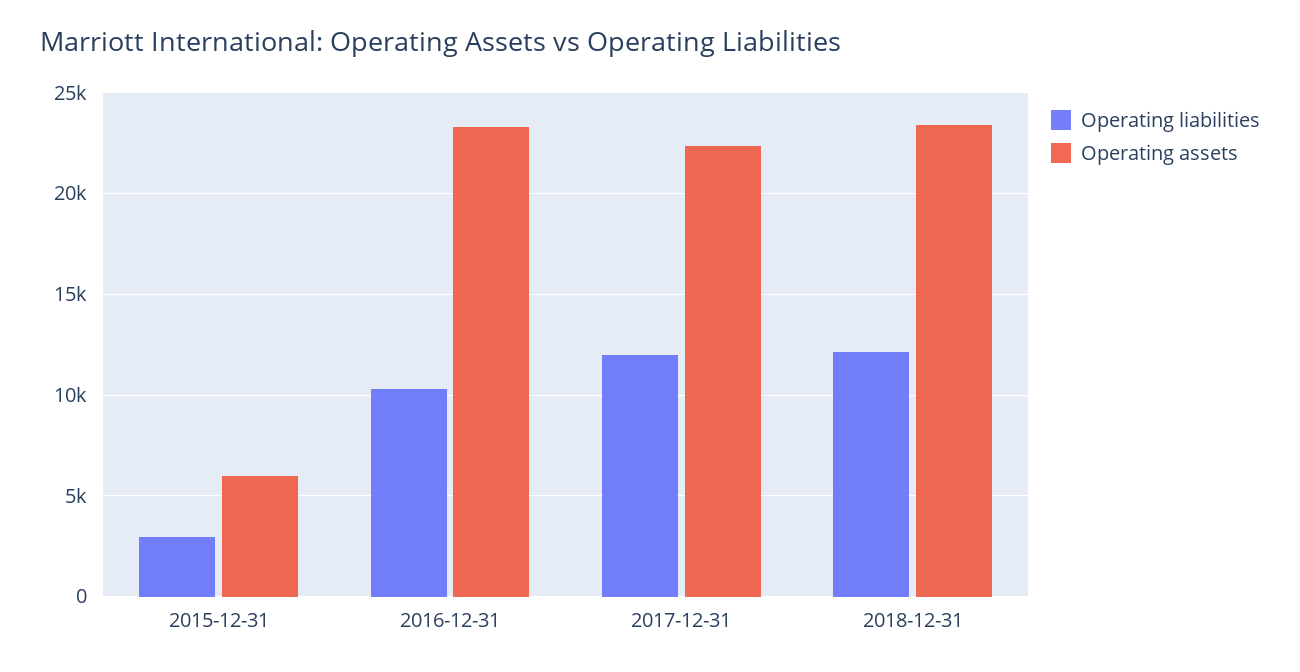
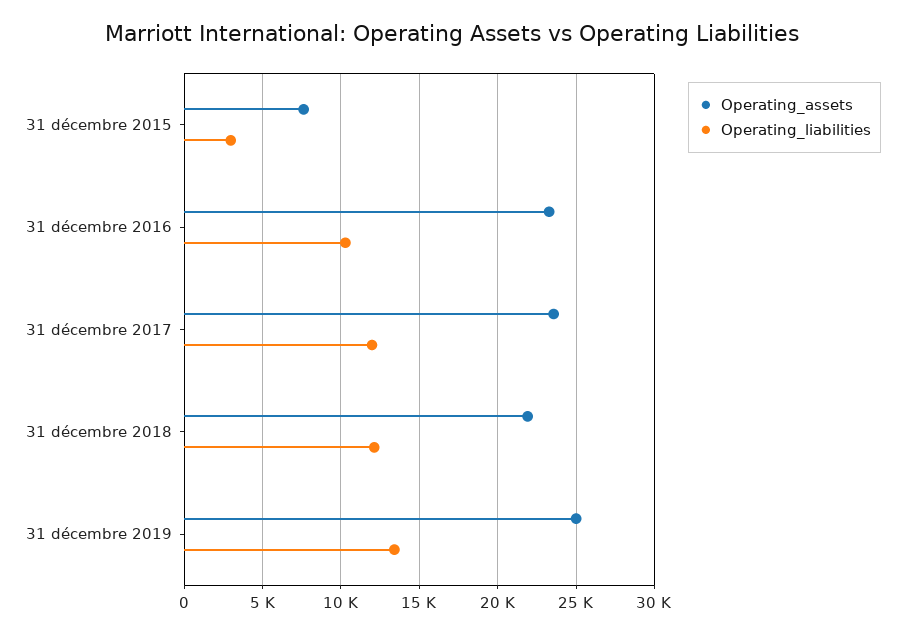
Operating assets, 2015-12-31: 6000 -> 7500
Operating assets, 2017-12-31: 22500 -> 23500
Operating assets, 2018-12-31: 23500 -> 22000
Operating assets, 31 décembre 2019: none -> 25000
Operating liabilities, 31 décembre 2019: none -> 13500

